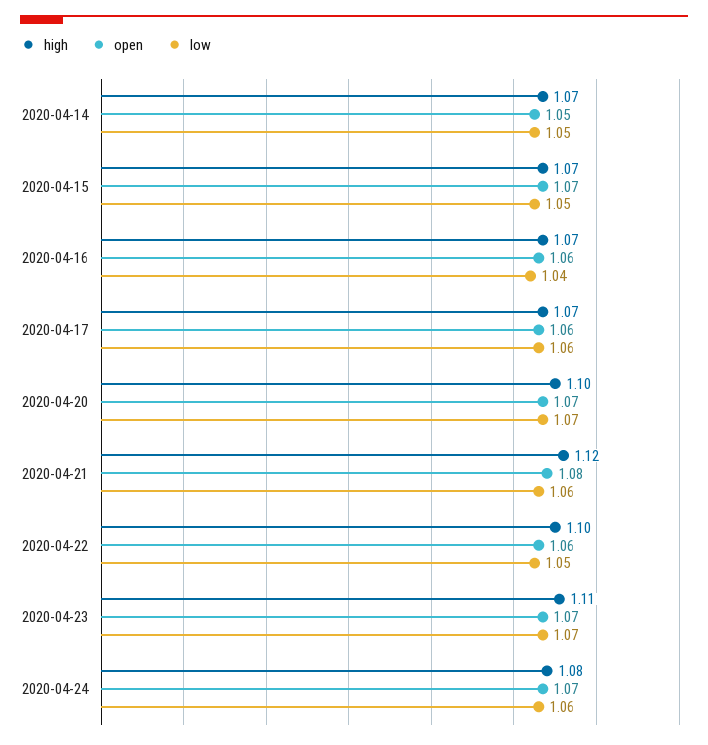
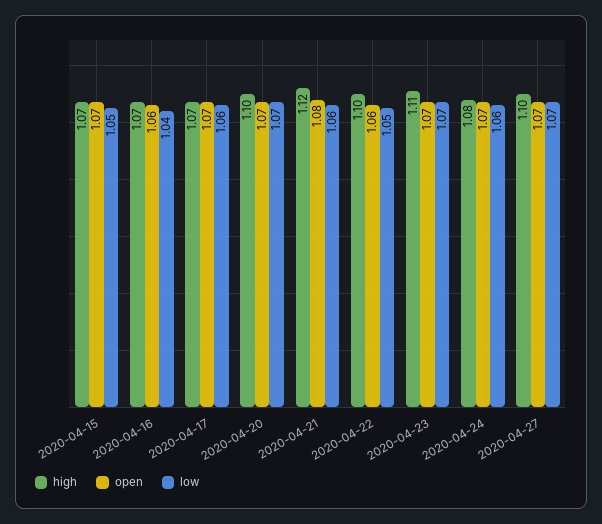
high, 2020-04-14: 1.07 -> none
open, 2020-04-14: 1.05 -> none
low, 2020-04-14: 1.05 -> none
open, 2020-04-17: 1.06 -> 1.07
high, 2020-04-27: none -> 1.1
open, 2020-04-27: none -> 1.07
low, 2020-04-27: none -> 1.07

